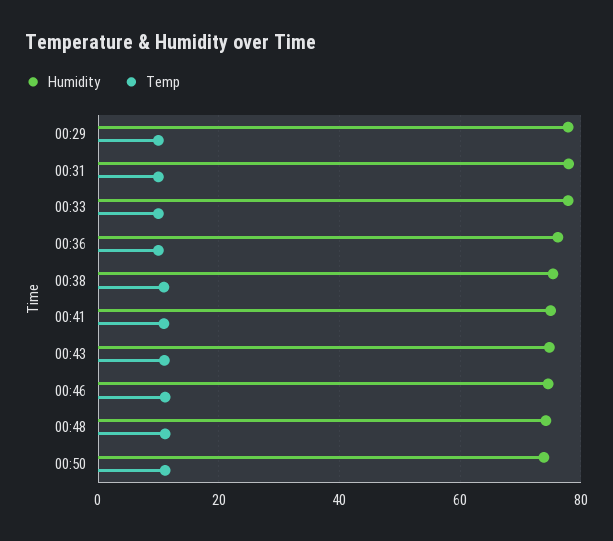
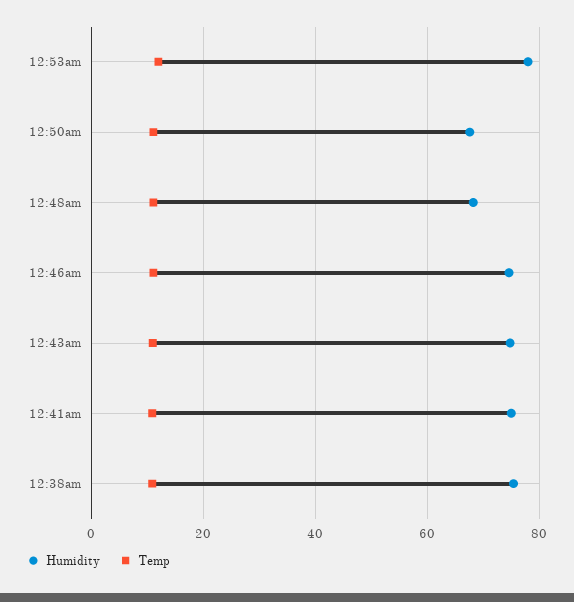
Humidity, 00:29: 78 -> none
Temp, 00:29: 10 -> none
Humidity, 00:31: 78 -> none
Temp, 00:31: 10 -> none
Humidity, 00:33: 78 -> none
Temp, 00:33: 10 -> none
Humidity, 00:36: 76 -> none
Temp, 00:36: 10 -> none
Humidity, 00:48: 74 -> 68
Humidity, 00:50: 74 -> 68
Humidity, 12:53am: none -> 78
Temp, 12:53am: none -> 12

